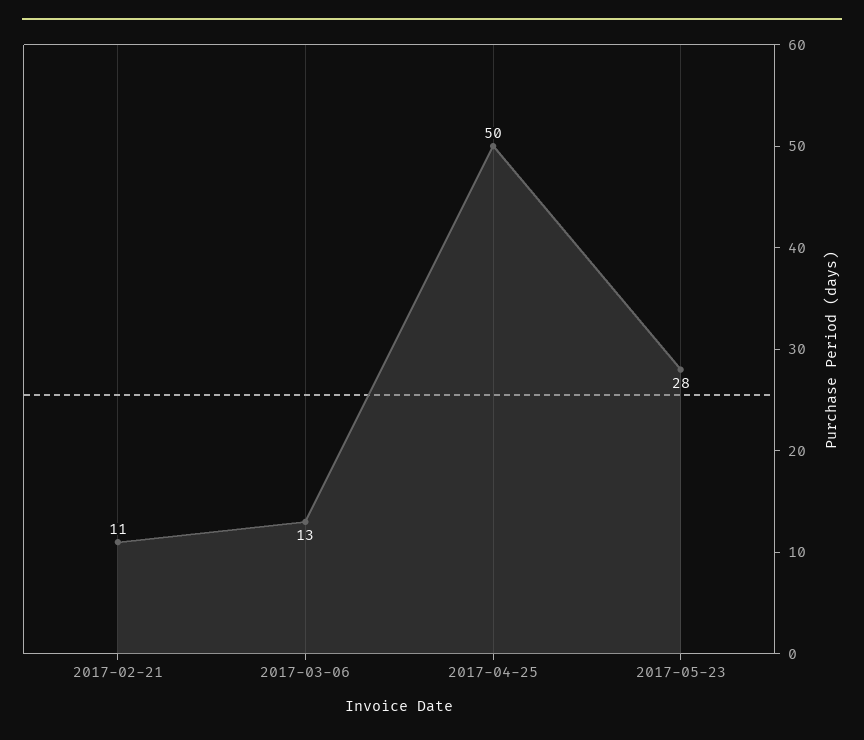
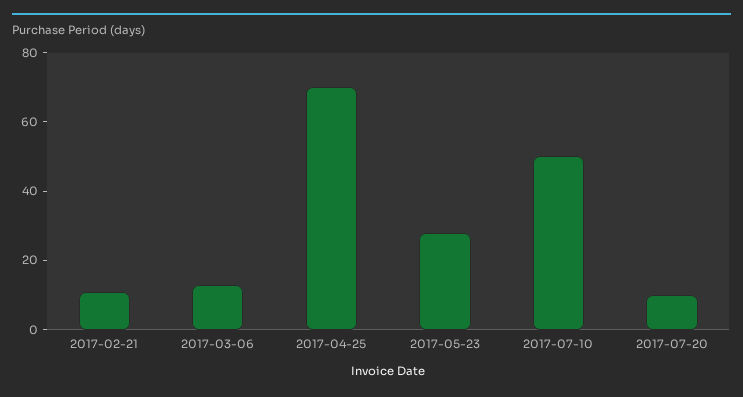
2017-04-25: 50 -> 70
2017-07-10: none -> 50
2017-07-20: none -> 10

